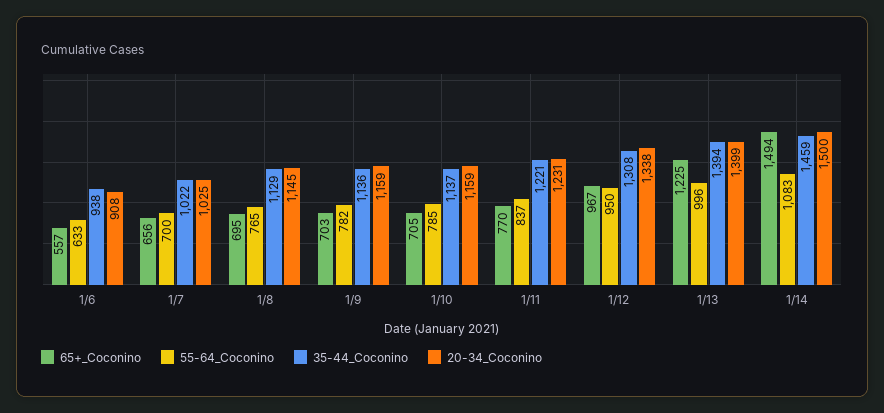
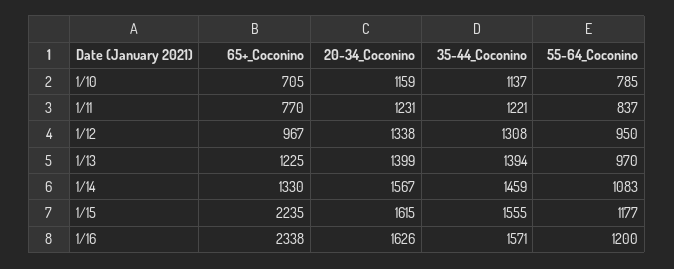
65+_Coconino, 1/6: 557 -> none
55-64_Coconino, 1/6: 633 -> none
35-44_Coconino, 1/6: 938 -> none
20-34_Coconino, 1/6: 908 -> none
65+_Coconino, 1/7: 656 -> none
55-64_Coconino, 1/7: 700 -> none
35-44_Coconino, 1/7: 1022 -> none
20-34_Coconino, 1/7: 1025 -> none
65+_Coconino, 1/8: 695 -> none
55-64_Coconino, 1/8: 765 -> none
35-44_Coconino, 1/8: 1129 -> none
20-34_Coconino, 1/8: 1145 -> none
65+_Coconino, 1/9: 703 -> none
55-64_Coconino, 1/9: 782 -> none
35-44_Coconino, 1/9: 1136 -> none
20-34_Coconino, 1/9: 1159 -> none
55-64_Coconino, 1/13: 996 -> 970
65+_Coconino, 1/14: 1494 -> 1330
20-34_Coconino, 1/14: 1500 -> 1567
65+_Coconino, 1/15: none -> 2235
20-34_Coconino, 1/15: none -> 1615
35-44_Coconino, 1/15: none -> 1555
55-64_Coconino, 1/15: none -> 1177
65+_Coconino, 1/16: none -> 2338
20-34_Coconino, 1/16: none -> 1626
35-44_Coconino, 1/16: none -> 1571
55-64_Coconino, 1/16: none -> 1200

